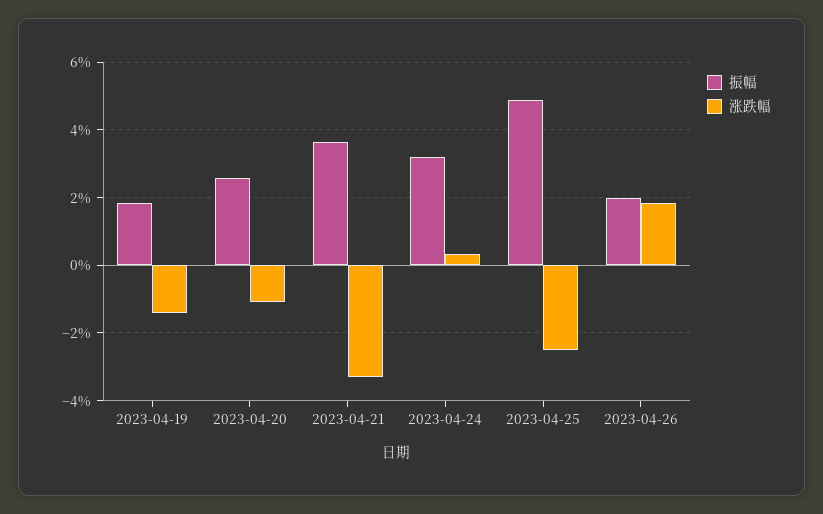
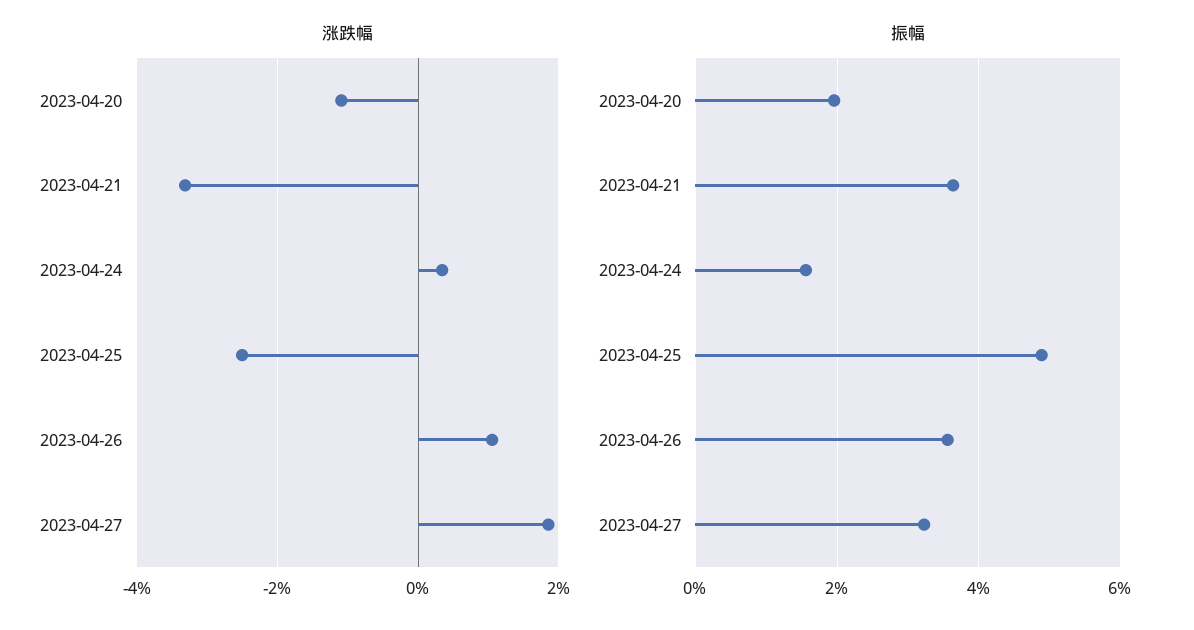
振幅, 2023-04-19: 1.8 -> none
涨跌幅, 2023-04-19: -1.4 -> none
振幅, 2023-04-20: 2.6 -> 2
振幅, 2023-04-24: 3.2 -> 1.6
振幅, 2023-04-26: 2 -> 3.6
涨跌幅, 2023-04-26: 1.8 -> 1
涨跌幅, 2023-04-27: none -> 1.8
振幅, 2023-04-27: none -> 3.2

